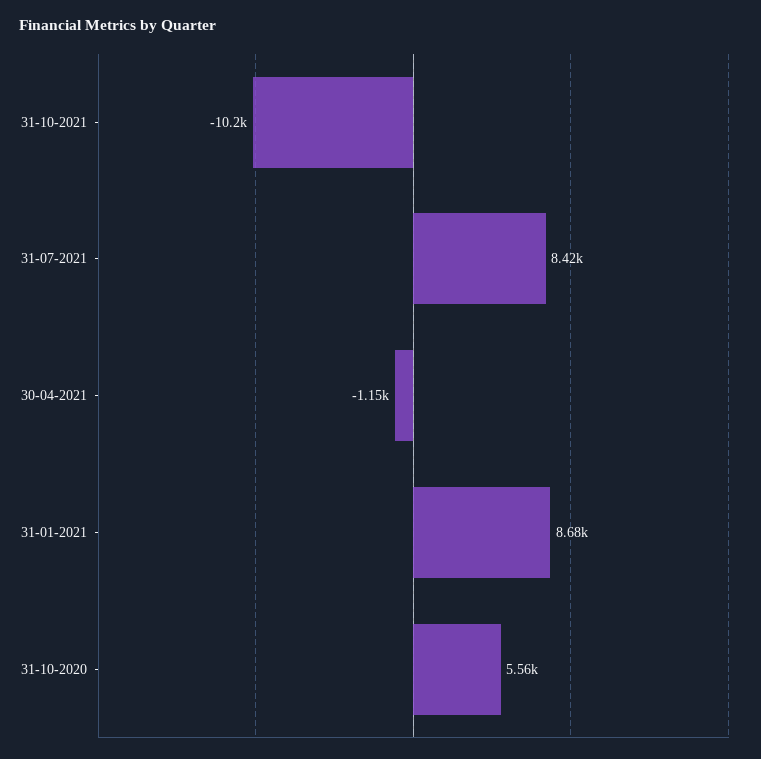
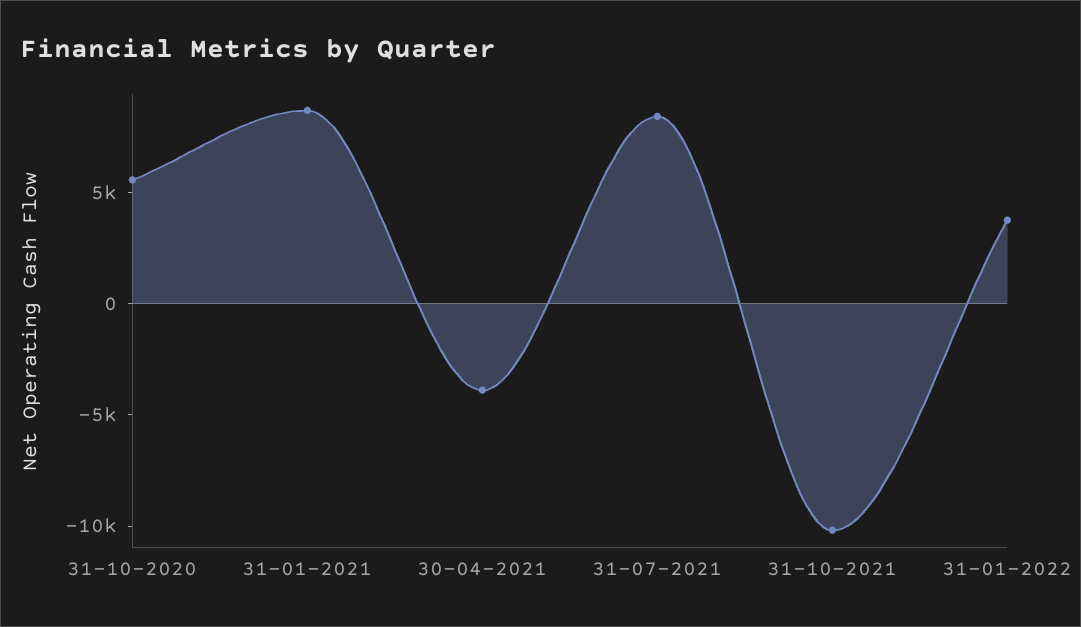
30-04-2021: -1150 -> -4000
31-01-2022: none -> 4000

